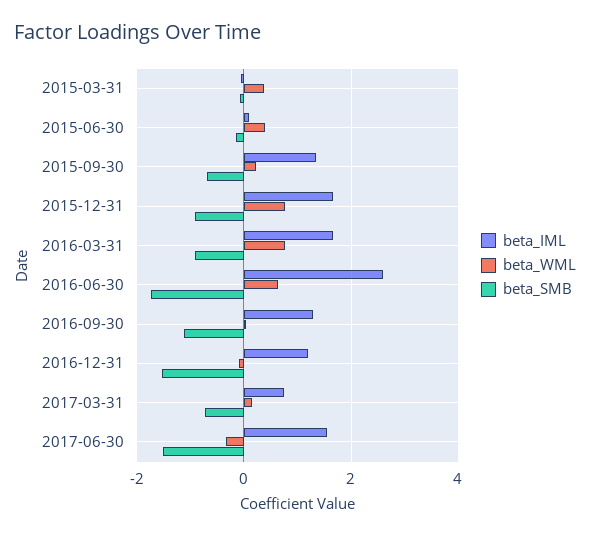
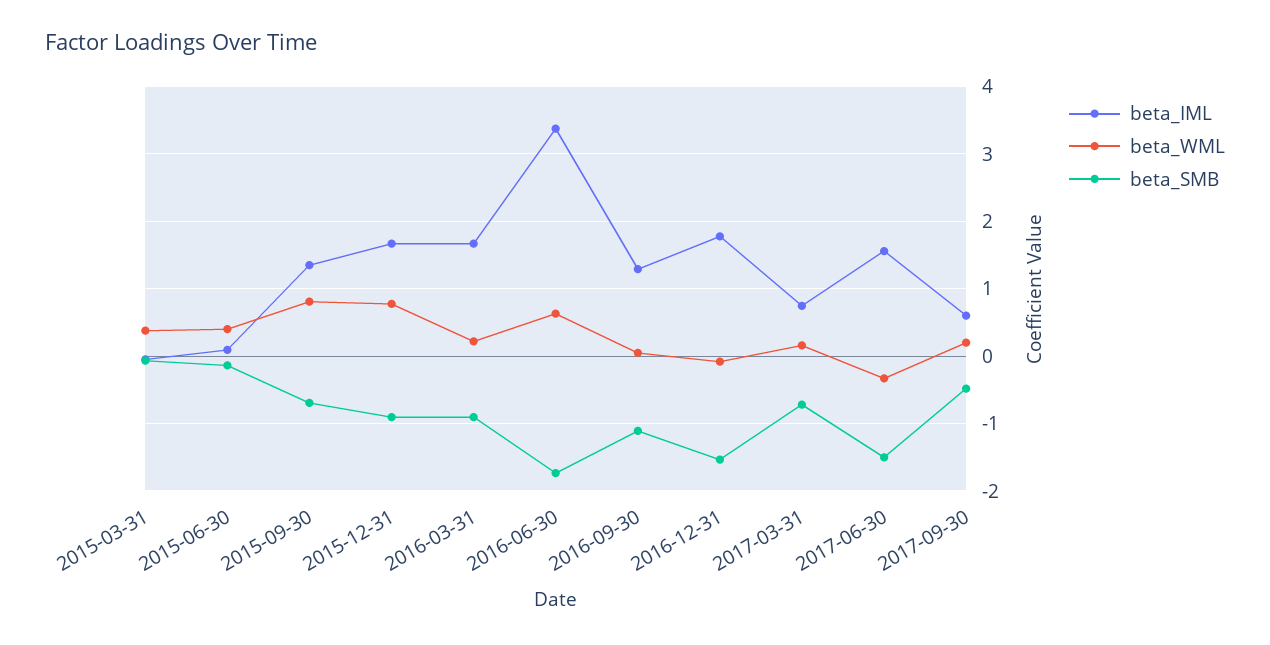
beta_WML, 2015-09-30: 0.2 -> 0.8
beta_WML, 2016-03-31: 0.8 -> 0.2
beta_IML, 2016-06-30: 2.6 -> 3.4
beta_IML, 2016-12-31: 1.2 -> 1.8
beta_IML, 2017-09-30: none -> 0.6
beta_WML, 2017-09-30: none -> 0.2
beta_SMB, 2017-09-30: none -> -0.5

